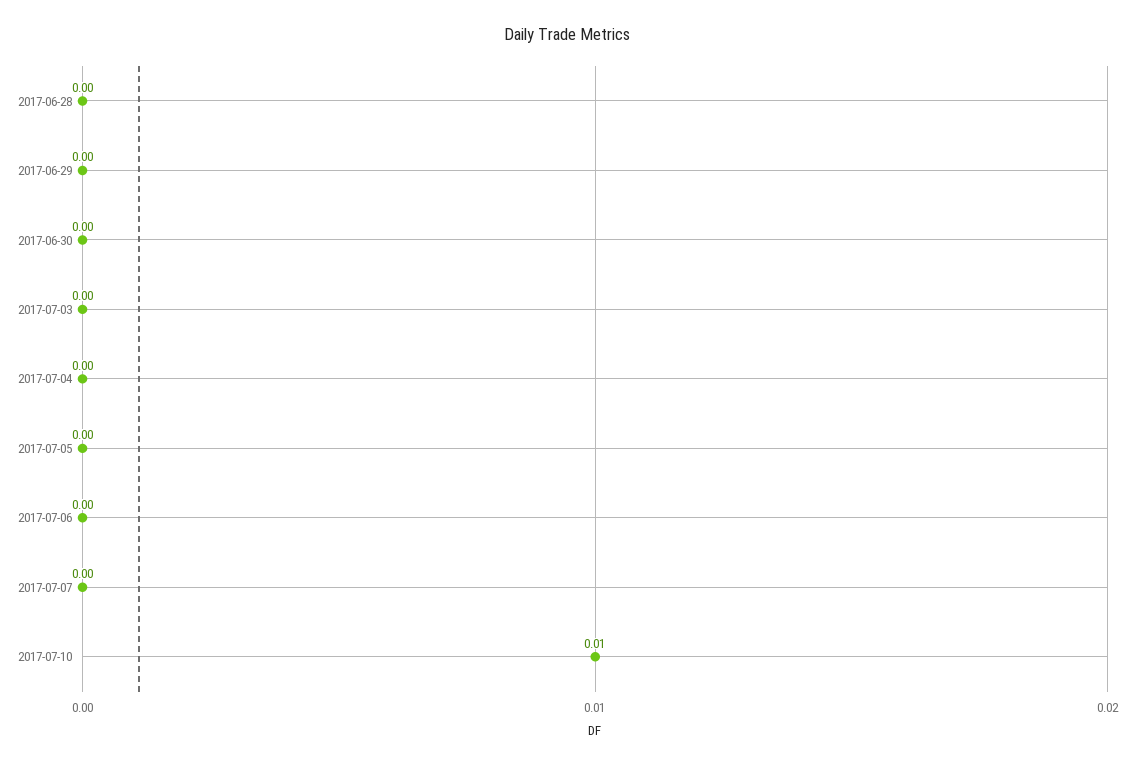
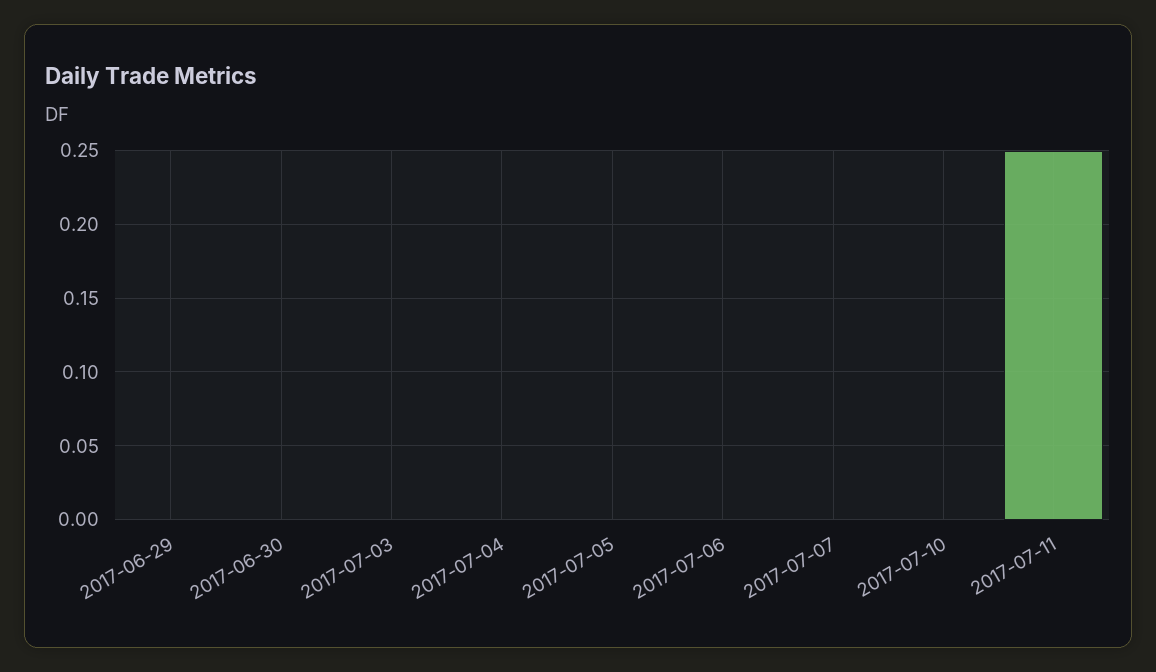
2017-06-28: 0 -> none
2017-07-10: 0.01 -> 0
2017-07-11: none -> 0.25

